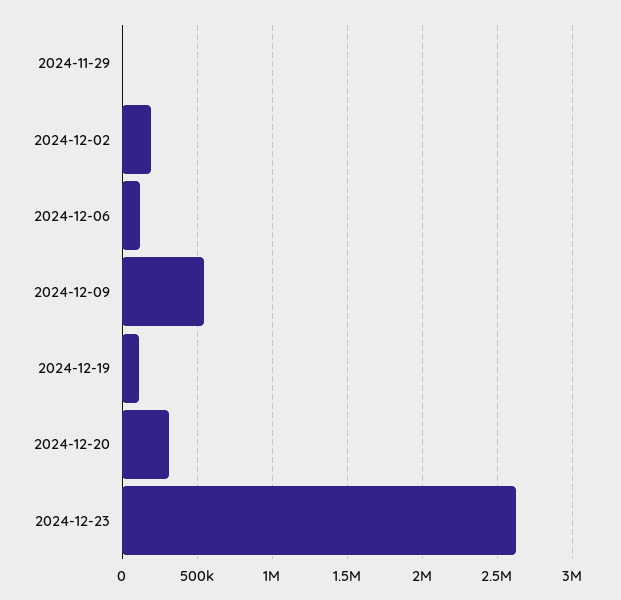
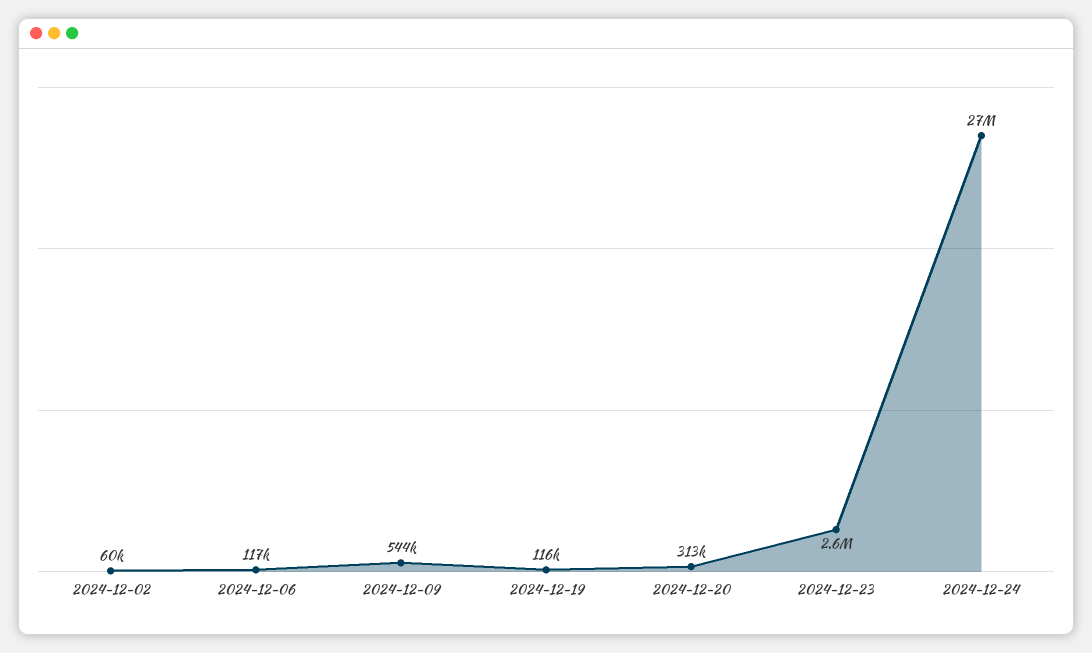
2024-11-29: 0 -> none
2024-12-02: 200000 -> 60000
2024-12-24: none -> 27000000

